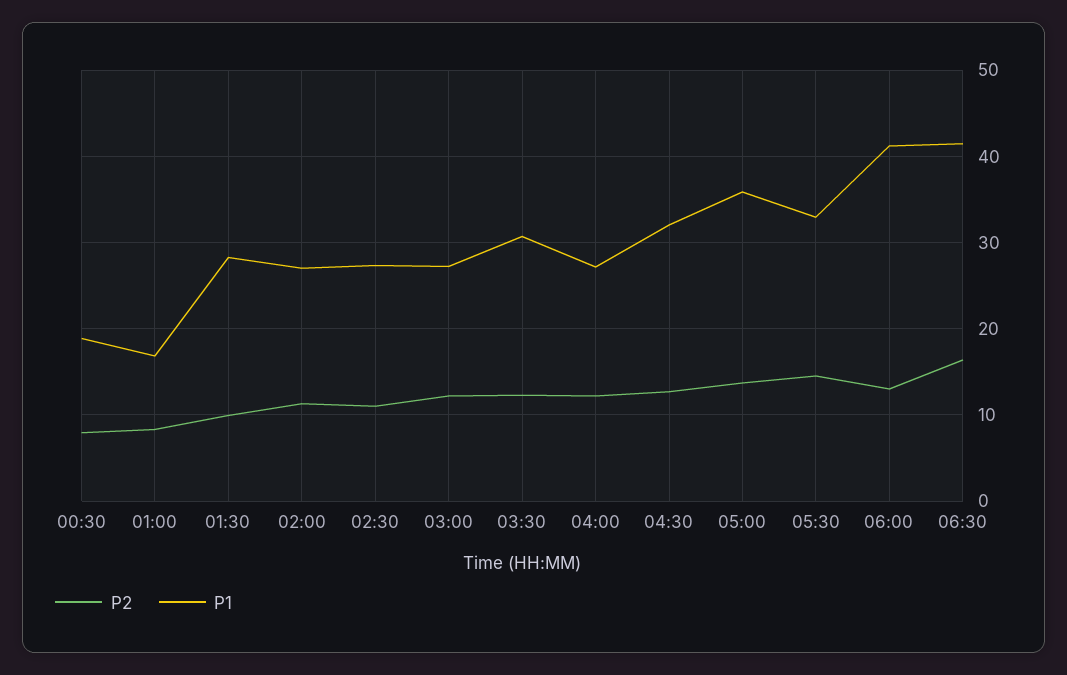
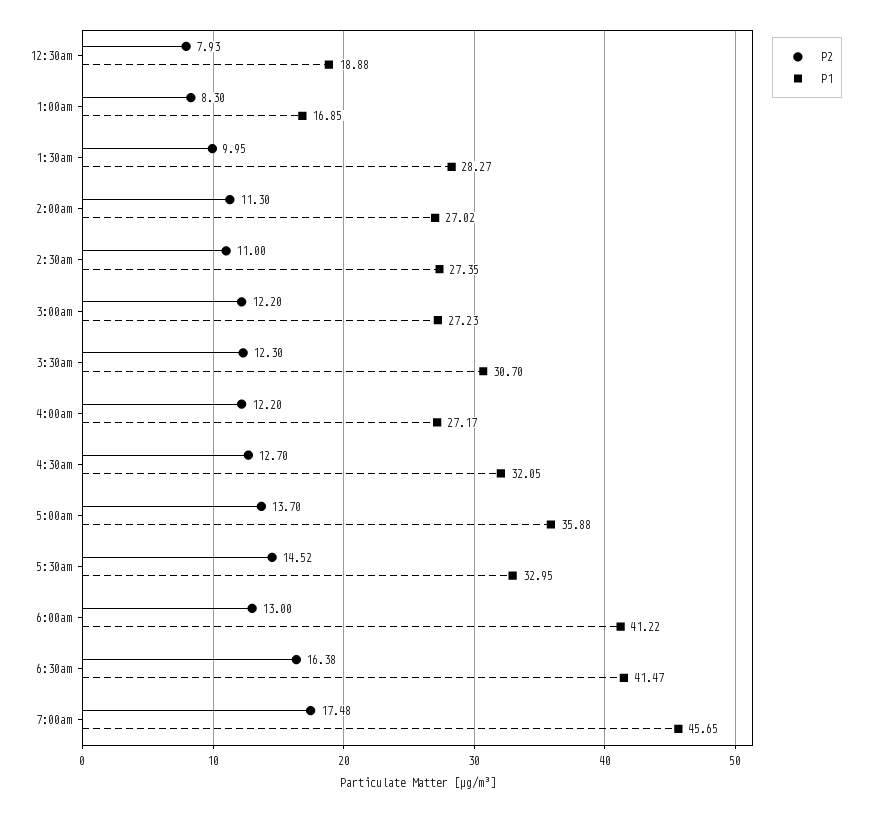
P2, 7:00am: none -> 17.48
P1, 7:00am: none -> 45.65

